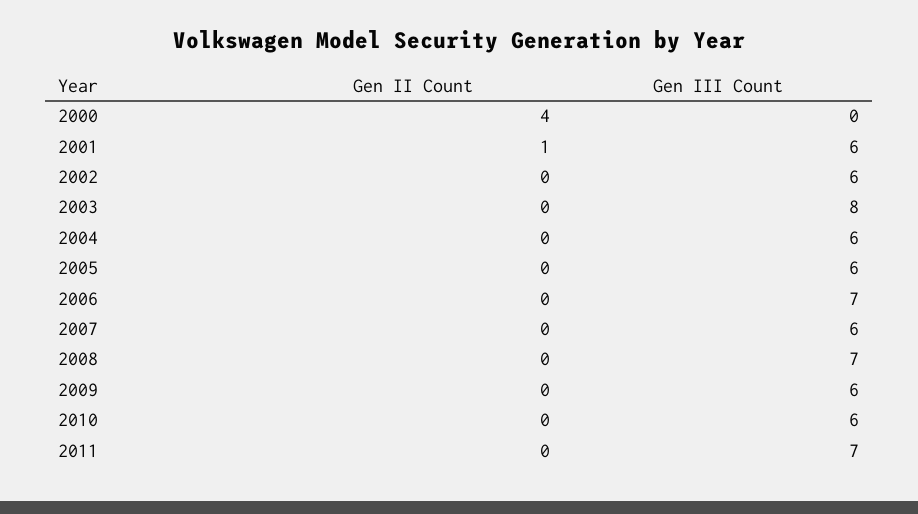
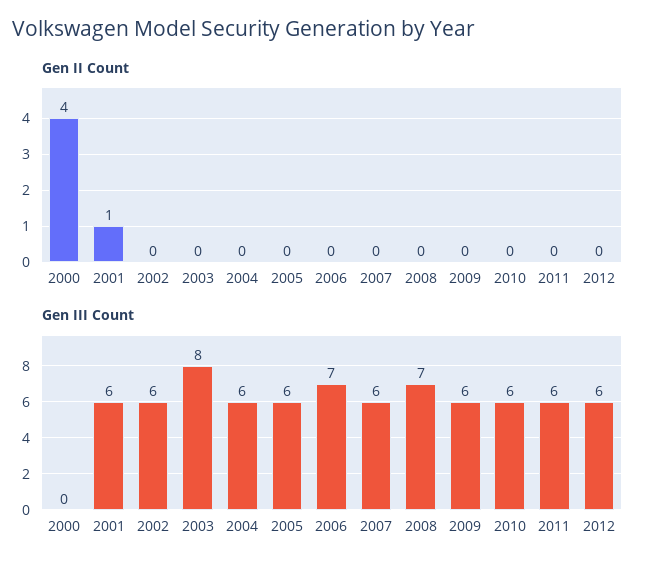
Gen III Count, 2011: 7 -> 6
Gen II Count, 2012: none -> 0
Gen III Count, 2012: none -> 6

